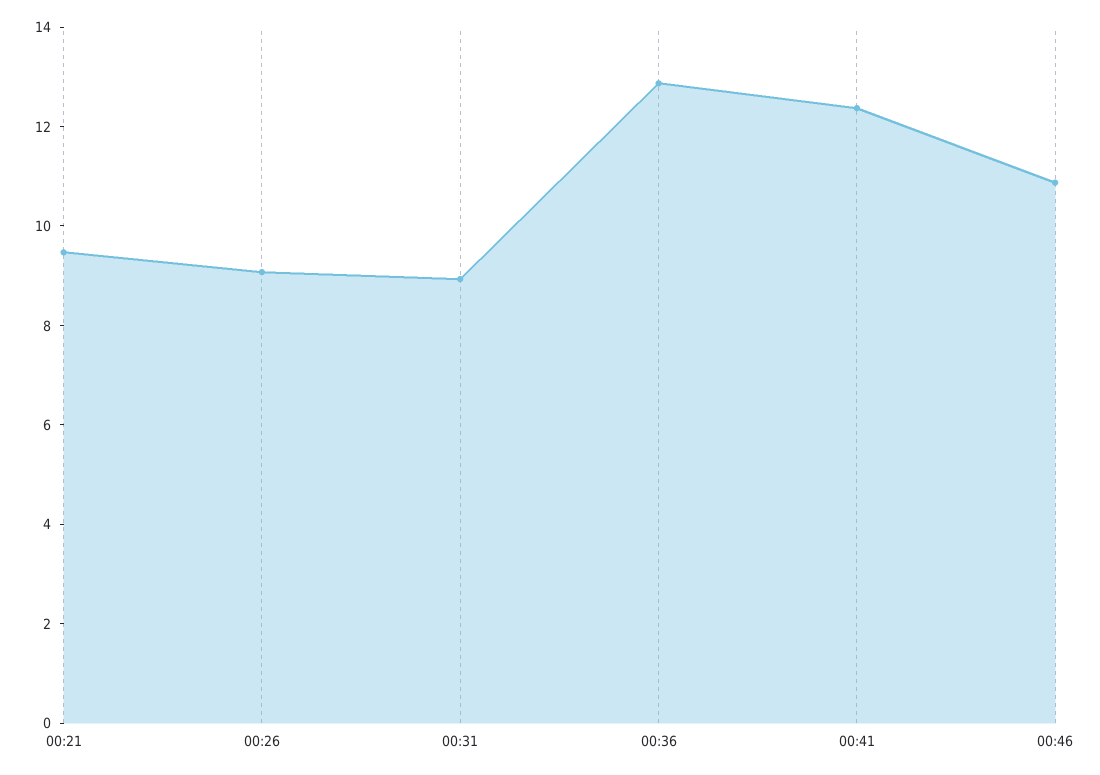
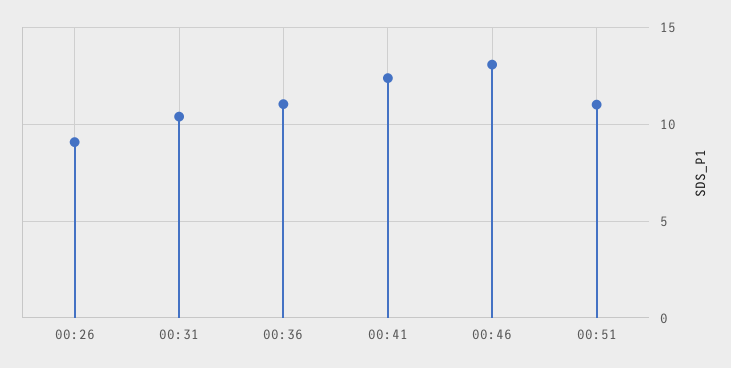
00:21: 9.5 -> none
00:31: 9 -> 10.5
00:36: 13 -> 11
00:46: 11 -> 13
00:51: none -> 11

